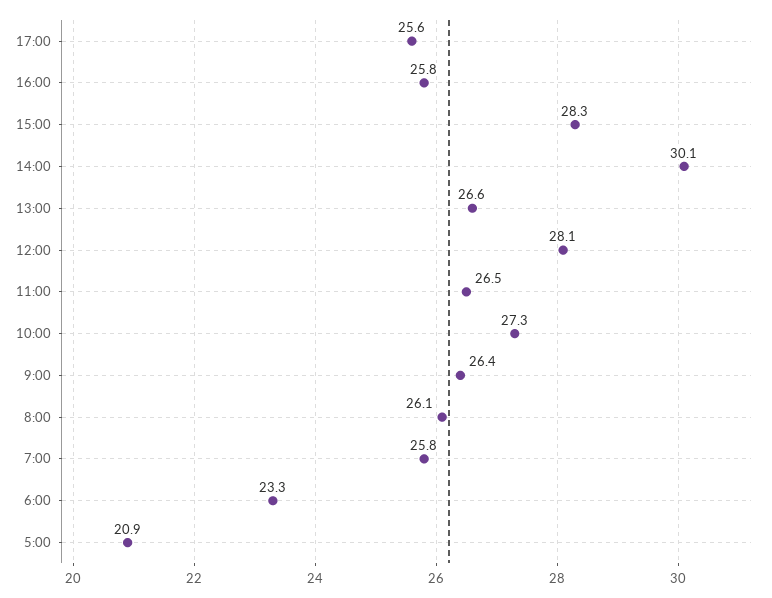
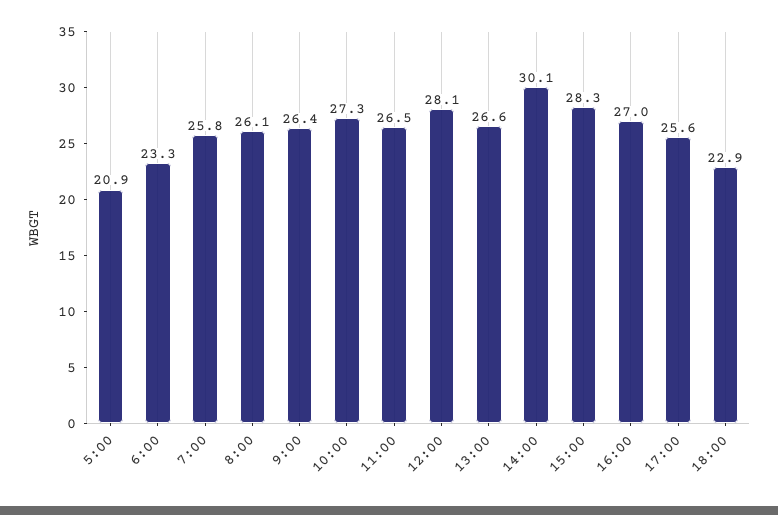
16:00: 25.8 -> 27
18:00: none -> 22.9

